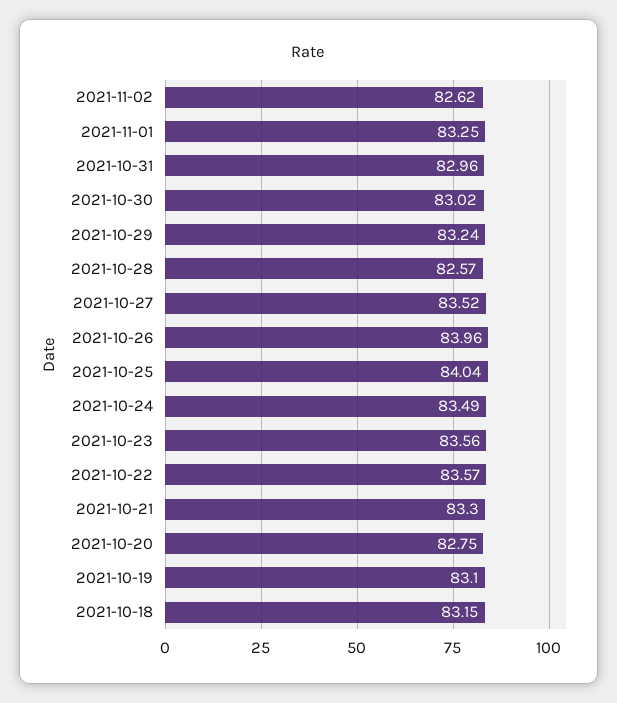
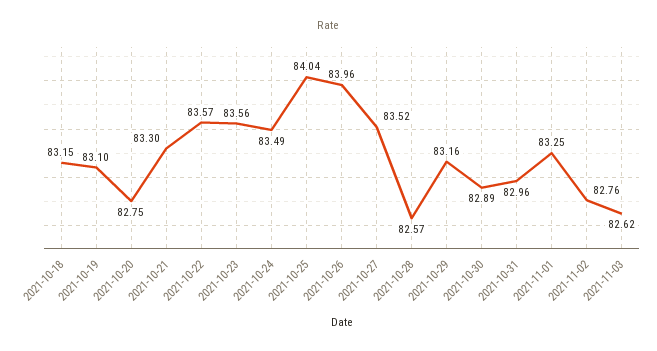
2021-11-02: 82.62 -> 82.76
2021-10-30: 83.02 -> 82.89
2021-10-29: 83.24 -> 83.16
2021-11-03: none -> 82.62

